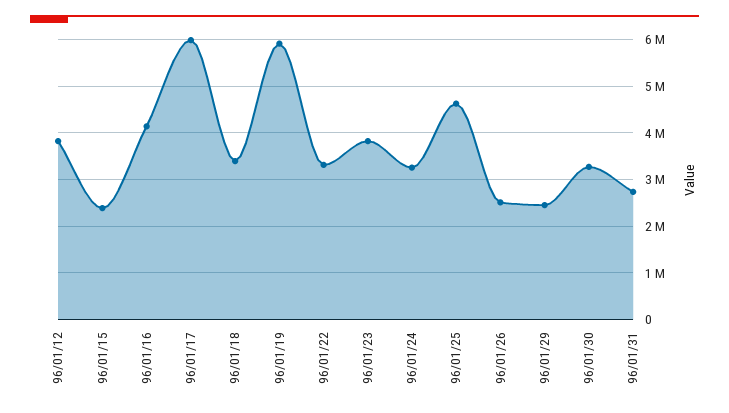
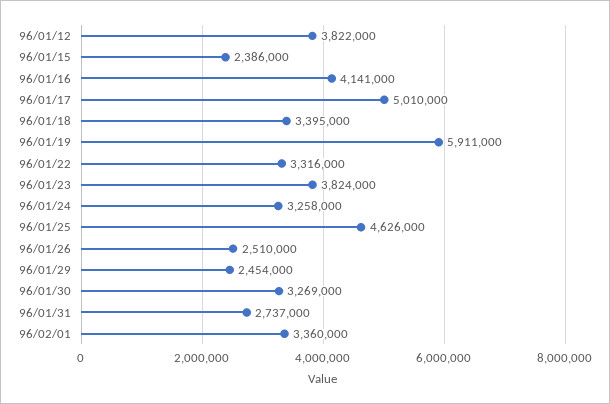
96/01/17: 6000000 -> 5010000
96/02/01: none -> 3360000

